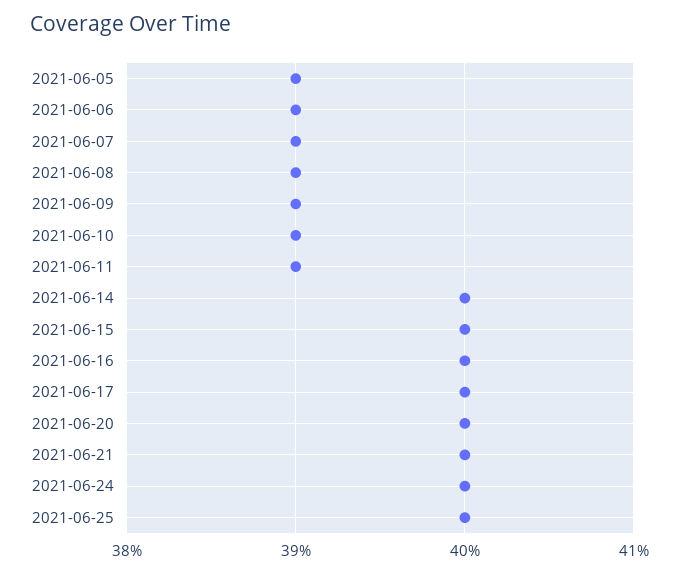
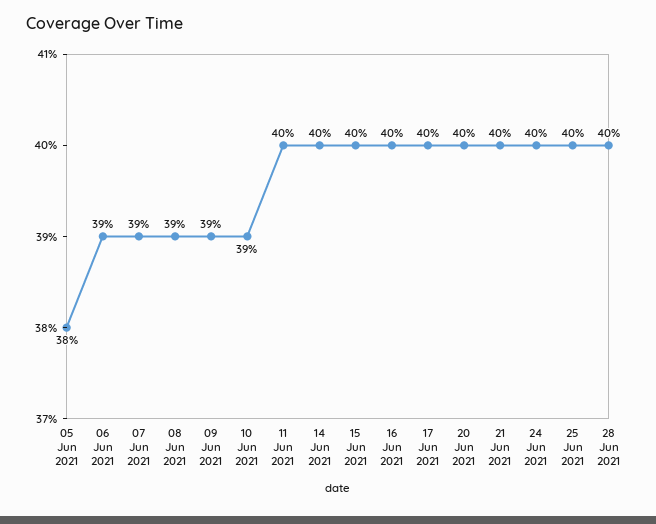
2021-06-05: 39 -> 38
2021-06-11: 39 -> 40
28 Jun 2021: none -> 40

